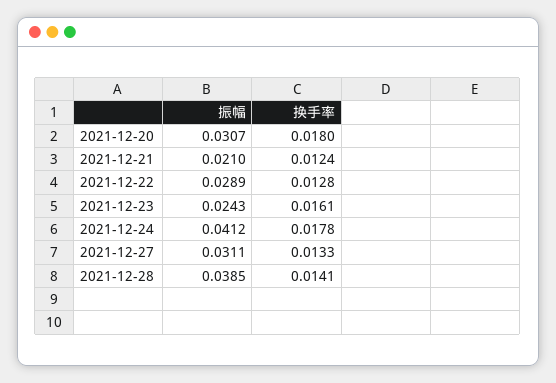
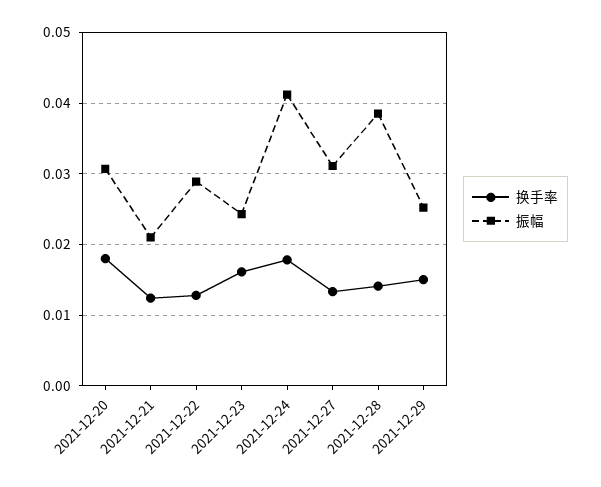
换手率, 2021-12-29: none -> 0.015
振幅, 2021-12-29: none -> 0.025

